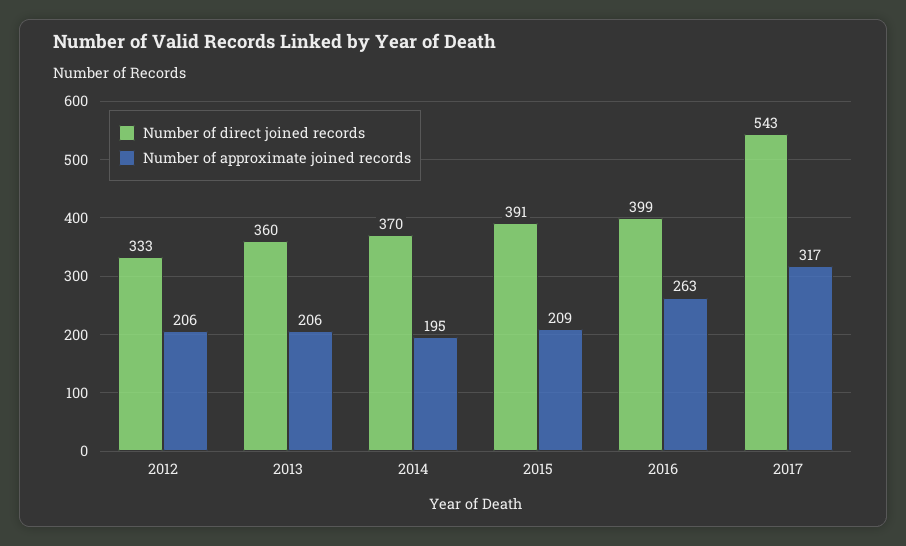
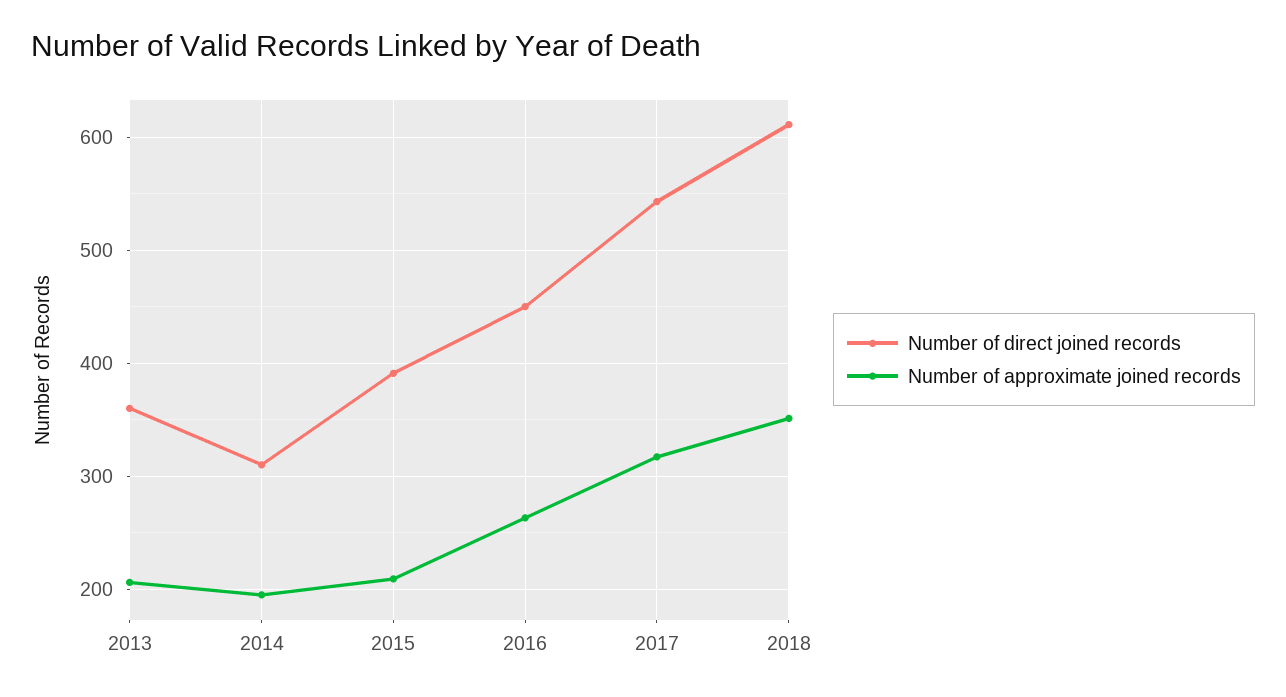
Number of direct joined records, 2012: 333 -> none
Number of approximate joined records, 2012: 206 -> none
Number of direct joined records, 2014: 370 -> 310
Number of direct joined records, 2016: 399 -> 450
Number of direct joined records, 2018: none -> 610
Number of approximate joined records, 2018: none -> 350

